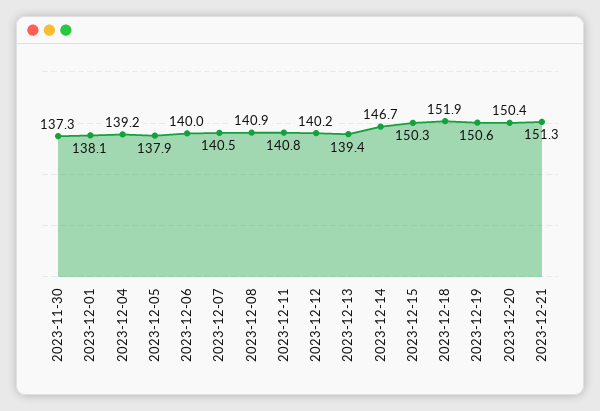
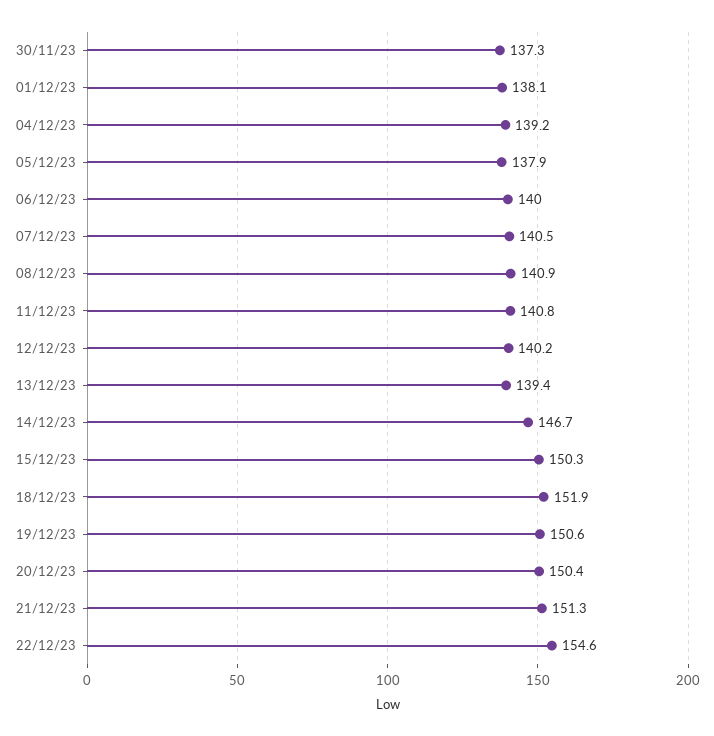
22/12/23: none -> 154.6

